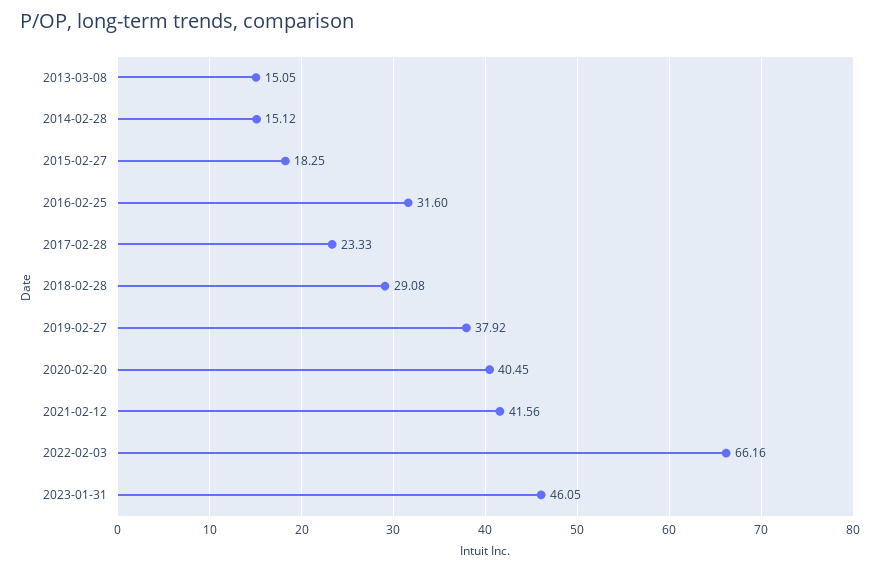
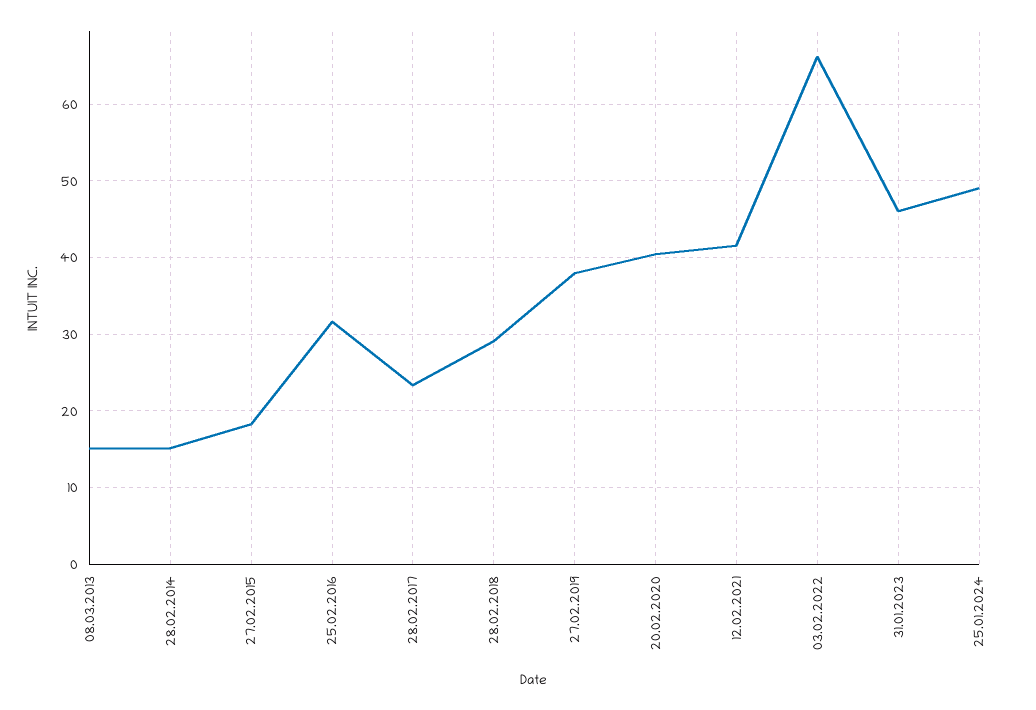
25.01.2024: none -> 49

